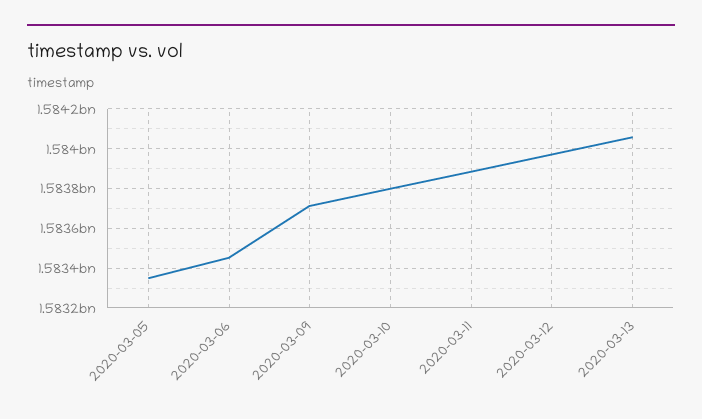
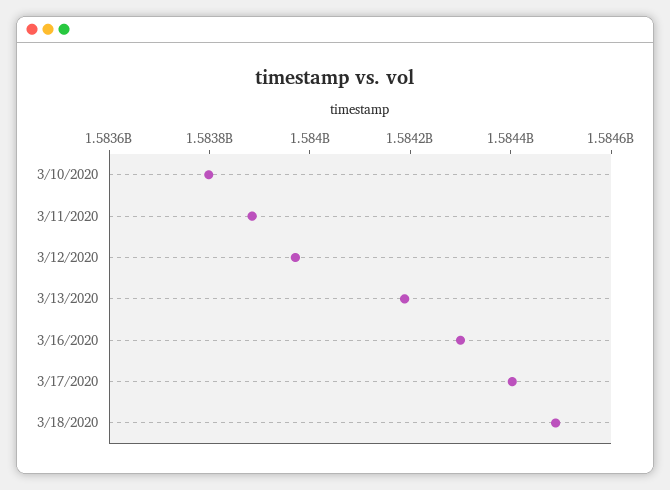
2020-03-05: 1583350000 -> none
2020-03-06: 1583450000 -> none
2020-03-09: 1583700000 -> none
2020-03-13: 1584050000 -> 1584200000
3/16/2020: none -> 1584300000
3/17/2020: none -> 1584400000
3/18/2020: none -> 1584500000

